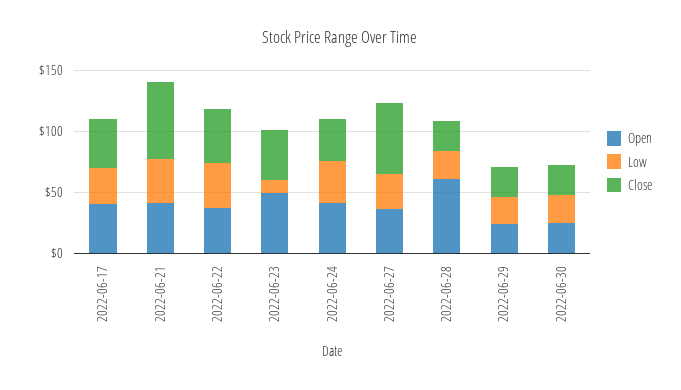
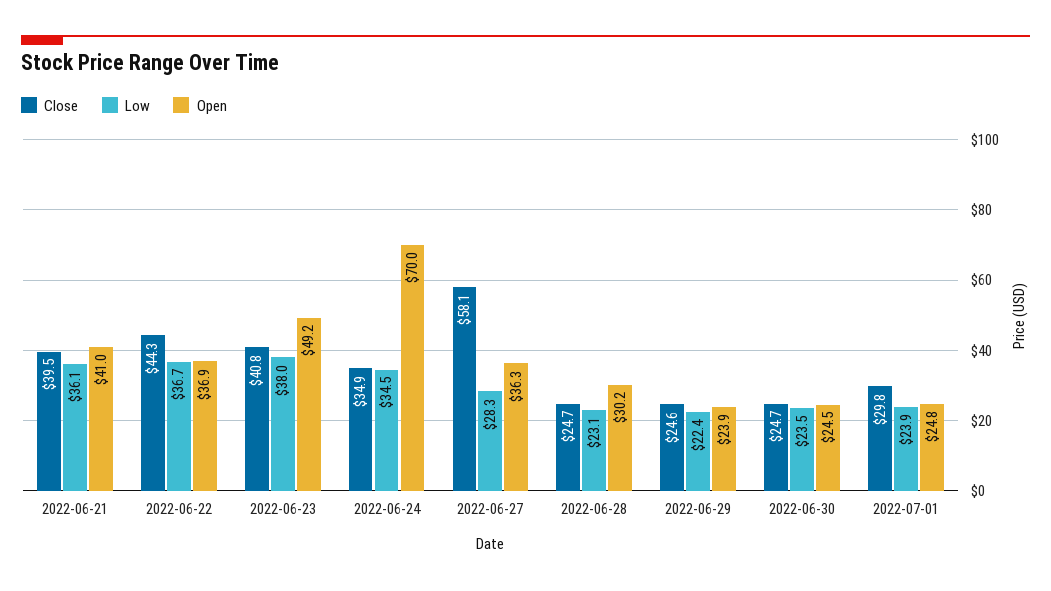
Open, 2022-06-17: 40 -> none
Low, 2022-06-17: 30 -> none
Close, 2022-06-17: 40 -> none
Close, 2022-06-21: 60 -> 39.5
Low, 2022-06-23: 10 -> 38
Open, 2022-06-24: 40 -> 70
Open, 2022-06-28: 60 -> 30.2
Close, 2022-07-01: none -> 29.8
Low, 2022-07-01: none -> 23.9
Open, 2022-07-01: none -> 24.8

